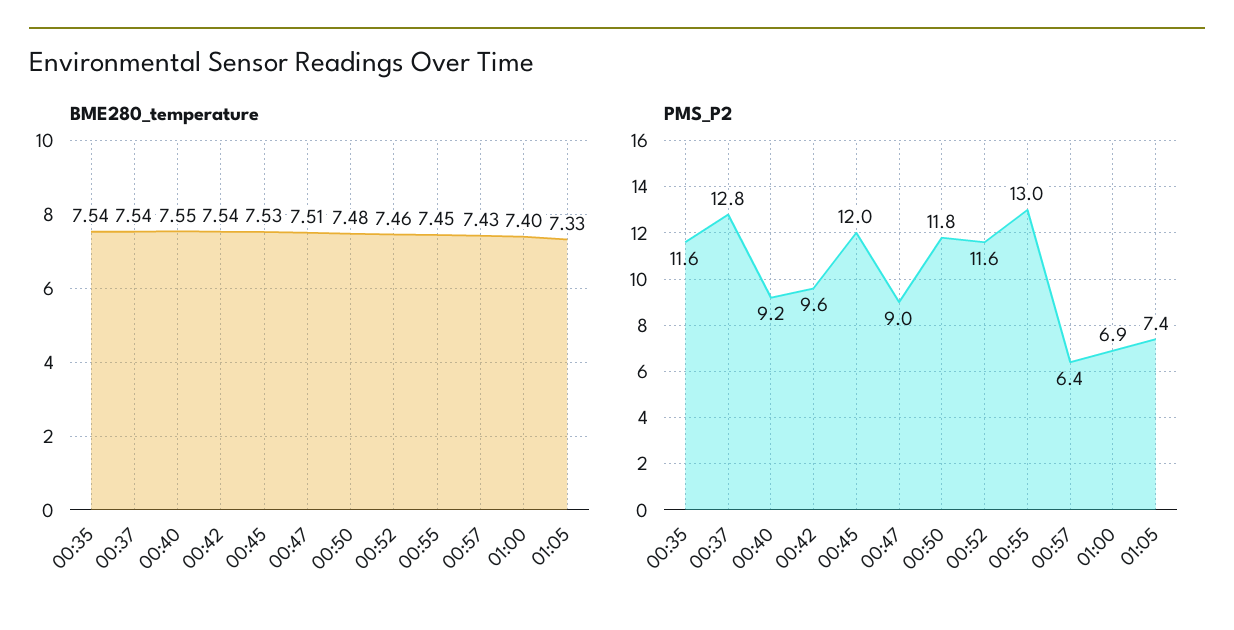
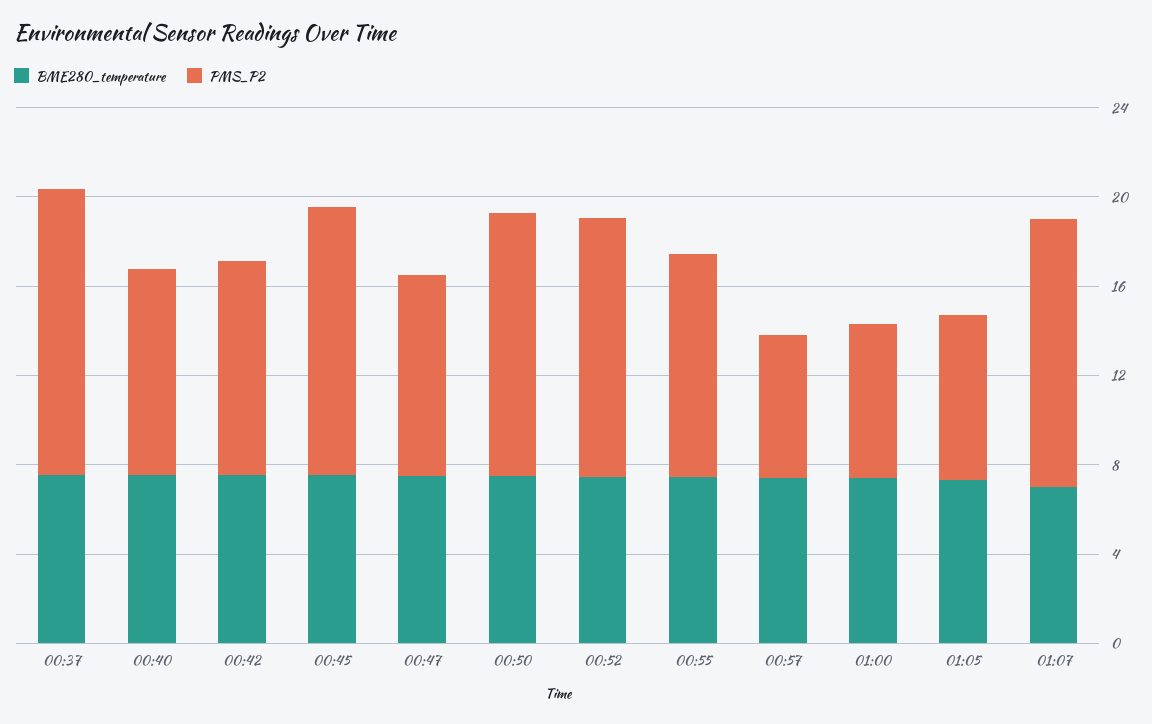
BME280_temperature, 00:35: 7.54 -> none
PMS_P2, 00:35: 11.6 -> none
PMS_P2, 00:55: 13 -> 10
BME280_temperature, 01:07: none -> 7
PMS_P2, 01:07: none -> 12

